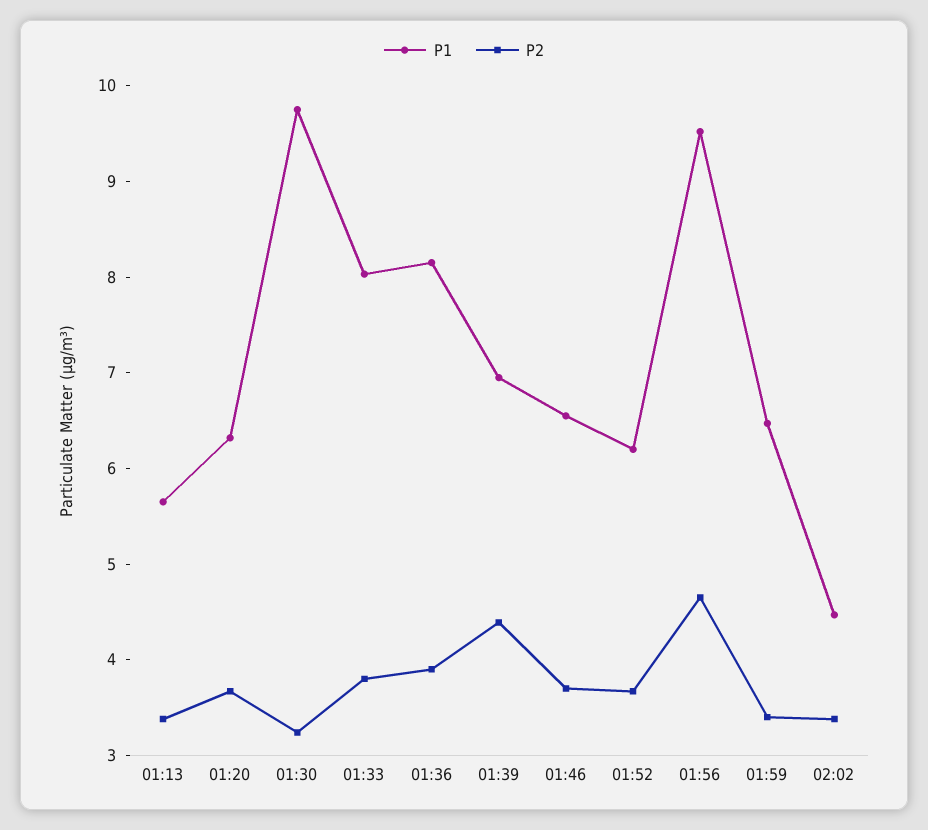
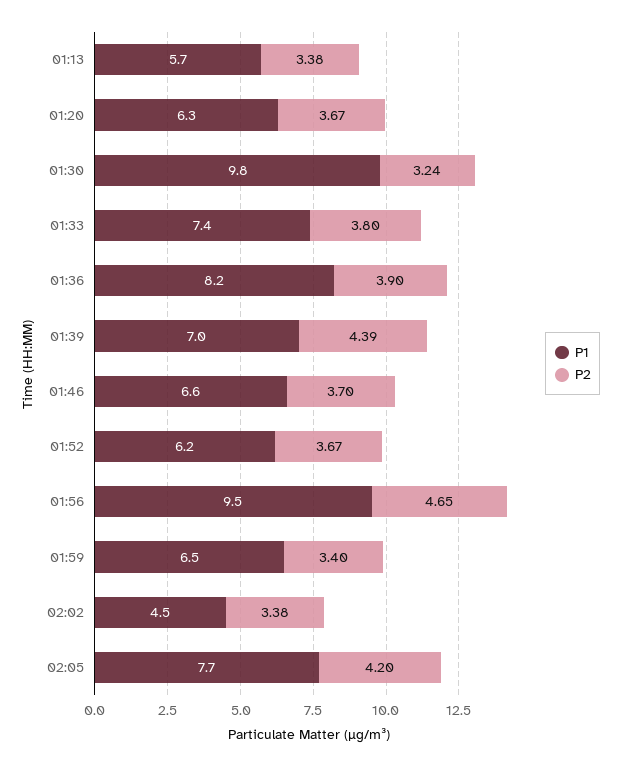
P1, 01:33: 8 -> 7.4
P1, 02:05: none -> 7.7
P2, 02:05: none -> 4.2

